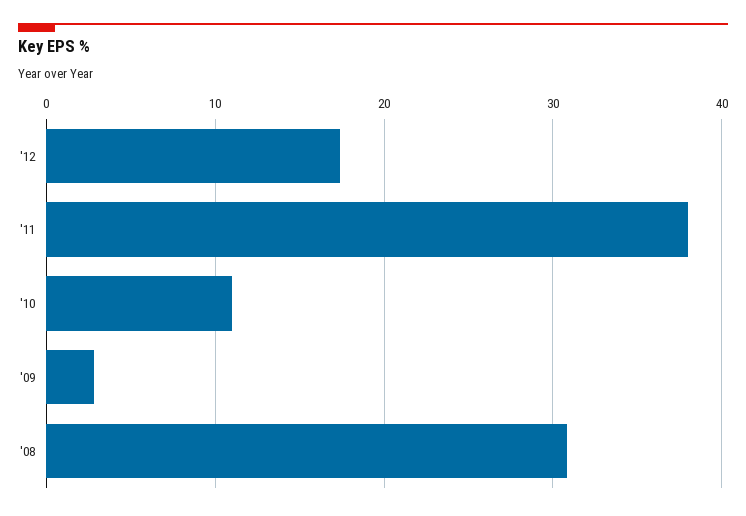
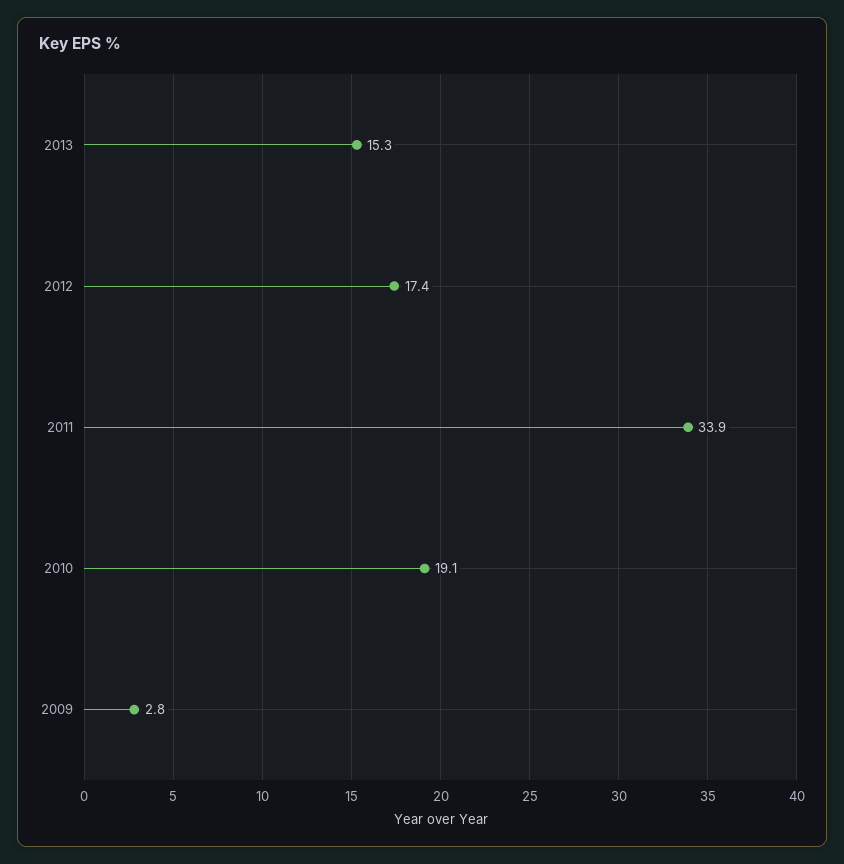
'11: 38 -> 33.9
'10: 11 -> 19.1
'08: 31 -> none
2013: none -> 15.3

